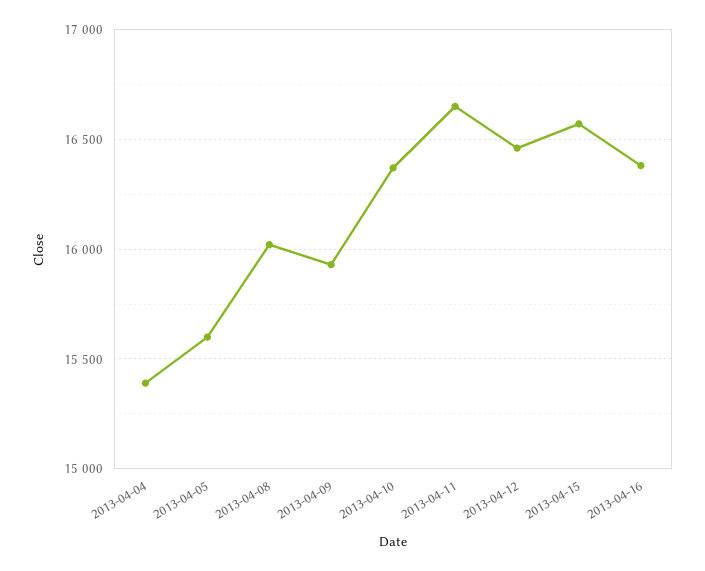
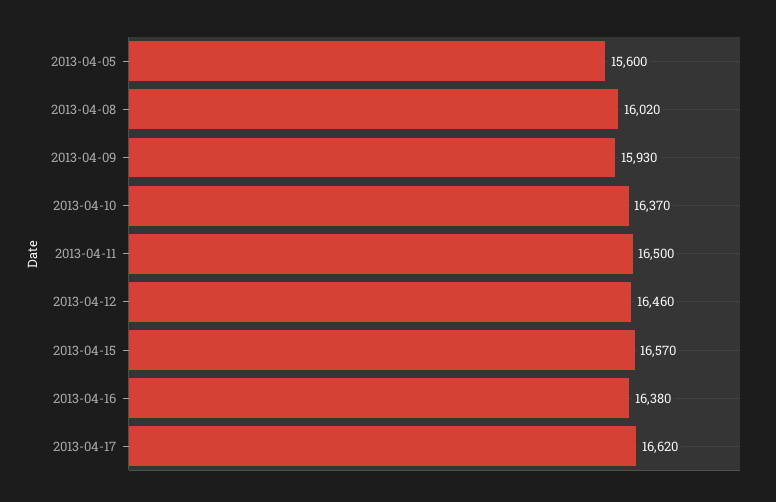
2013-04-04: 15400 -> none
2013-04-11: 16650 -> 16500
2013-04-17: none -> 16620

